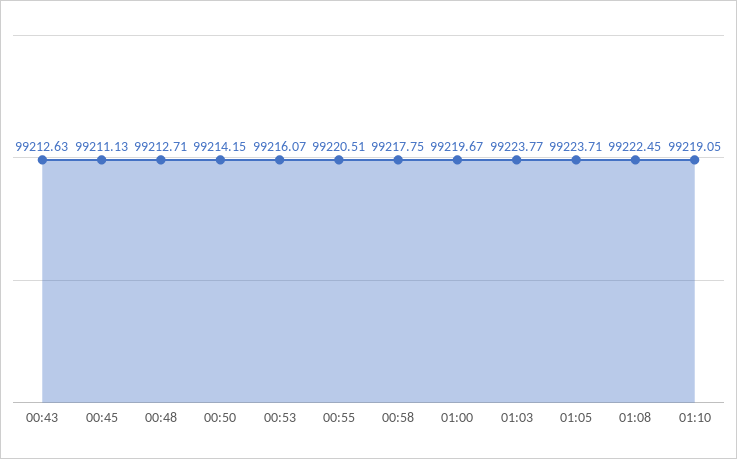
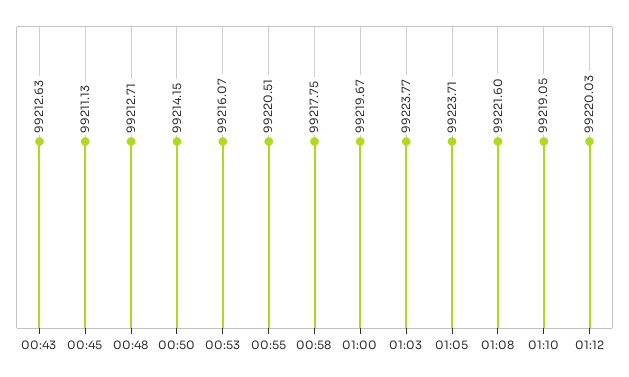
01:08: 99222.45 -> 99221.6
01:12: none -> 99220.03

